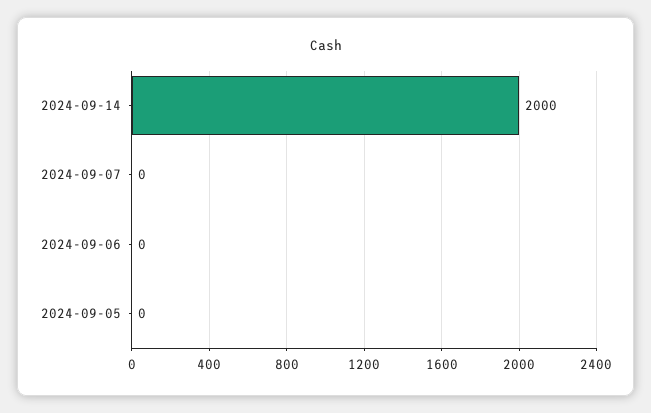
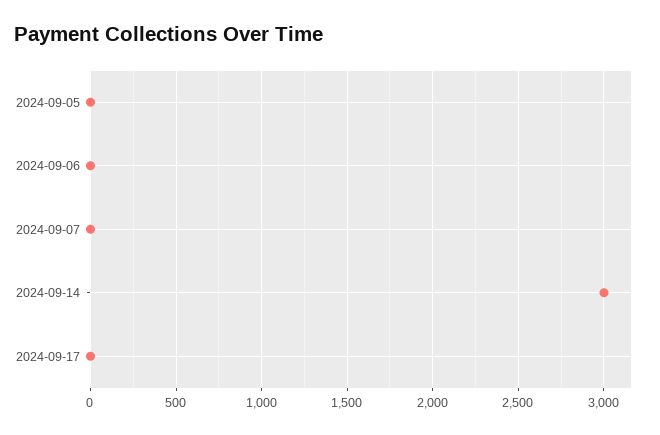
2024-09-14: 2000 -> 3000
2024-09-17: none -> 0

